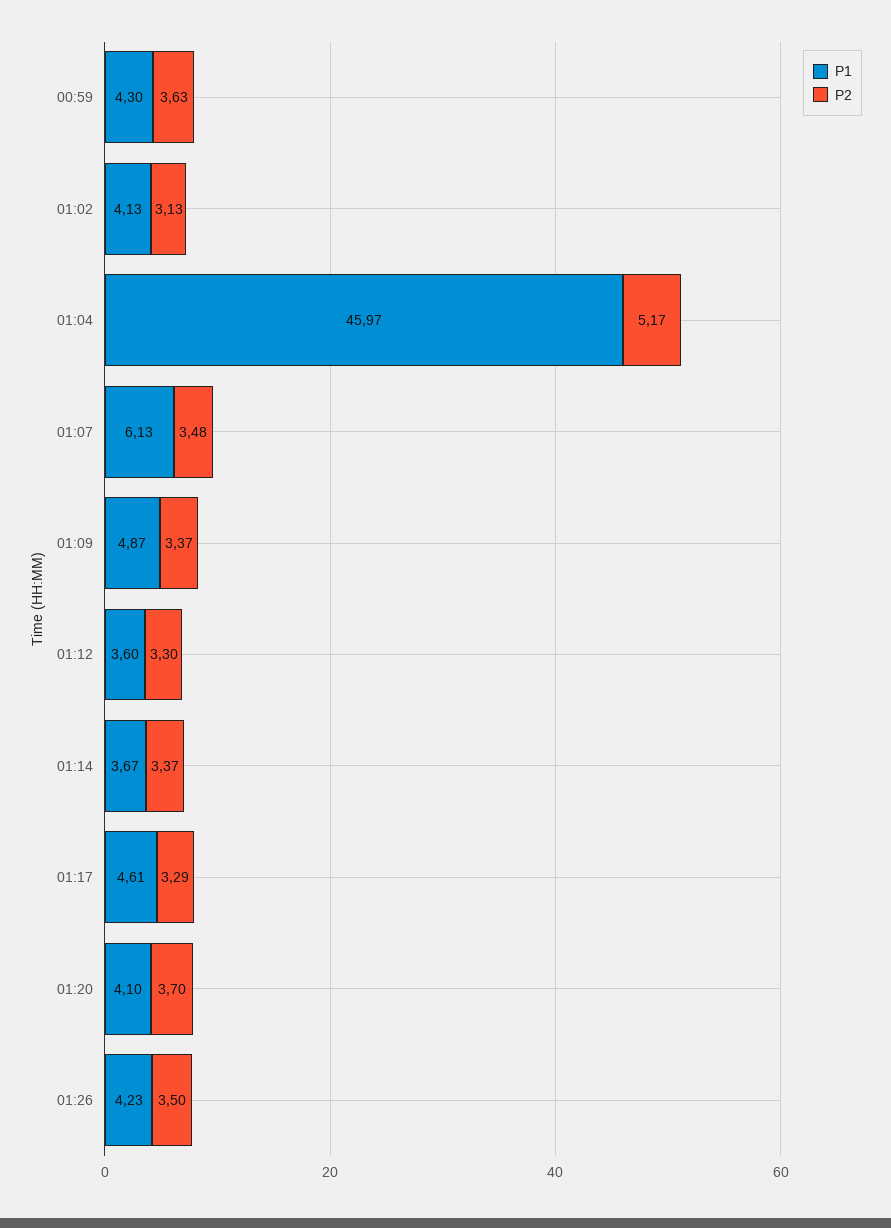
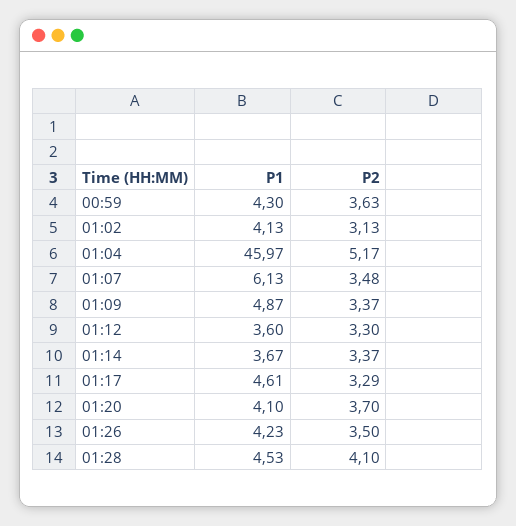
P1, 01:28: none -> 4.53
P2, 01:28: none -> 4.1

